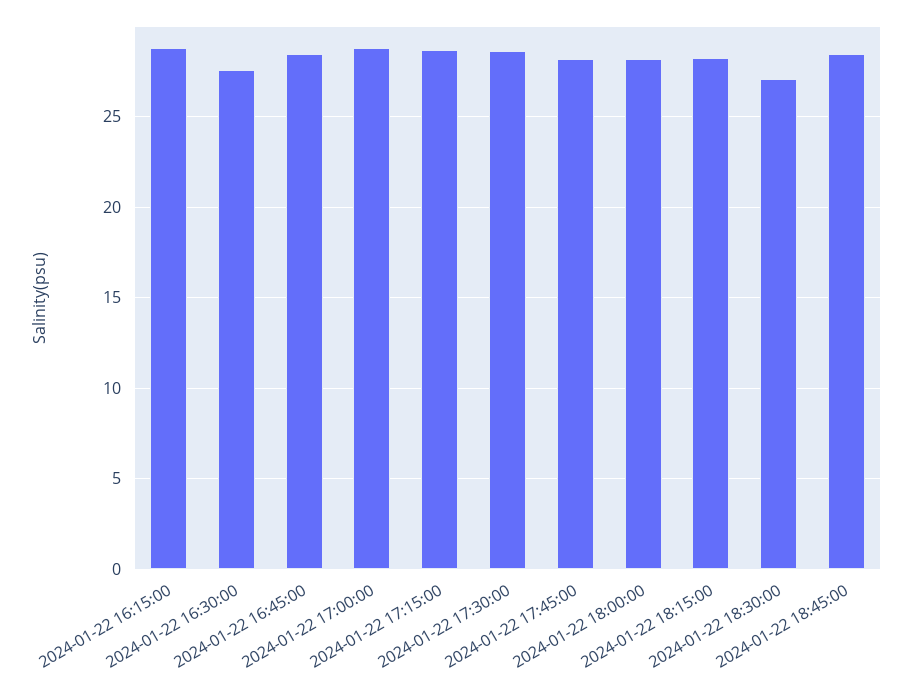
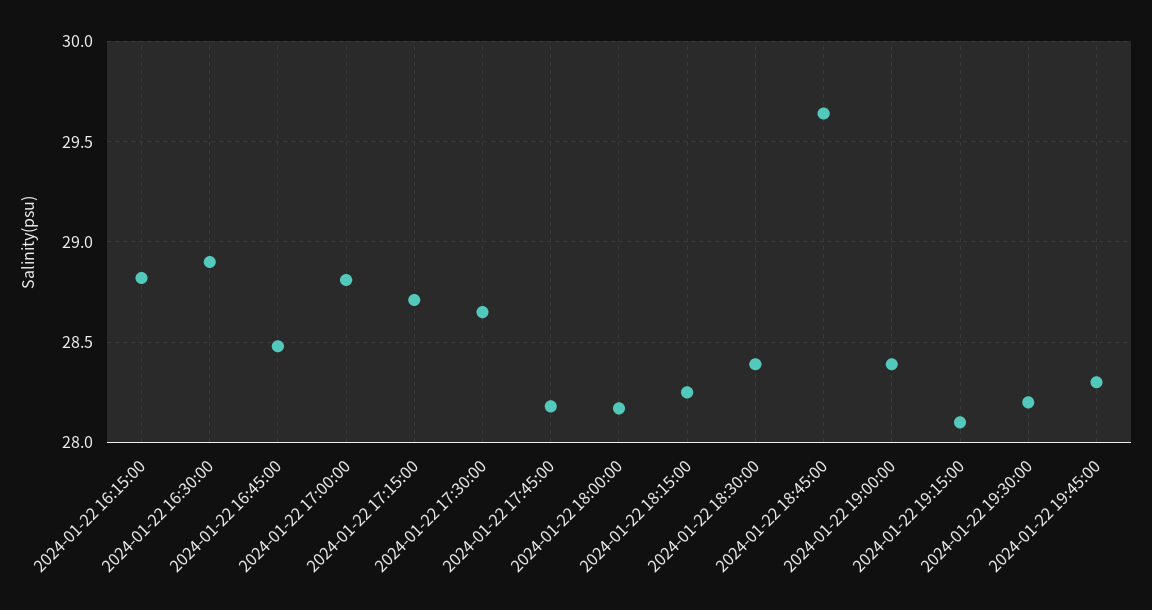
2024-01-22 16:30:00: 27.5 -> 28.9
2024-01-22 18:30:00: 27 -> 28.4
2024-01-22 18:45:00: 28.5 -> 29.65
2024-01-22 19:00:00: none -> 28.4
2024-01-22 19:15:00: none -> 28.1
2024-01-22 19:30:00: none -> 28.2
2024-01-22 19:45:00: none -> 28.3

